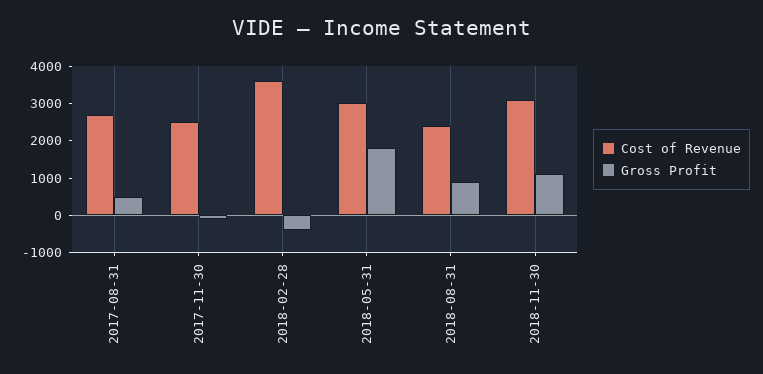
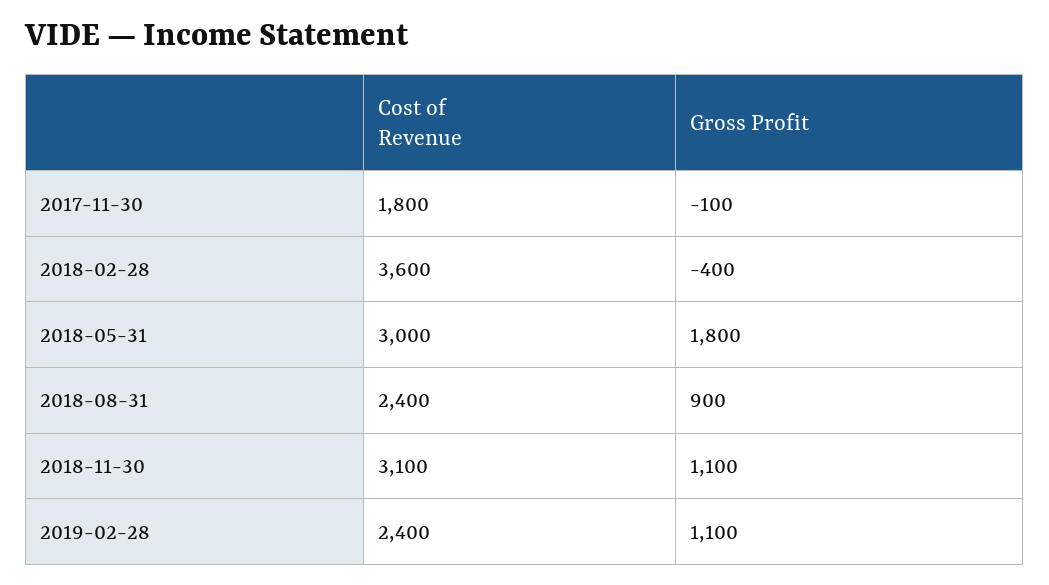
Cost of Revenue, 2017-08-31: 2750 -> none
Gross Profit, 2017-08-31: 500 -> none
Cost of Revenue, 2017-11-30: 2500 -> 1800
Cost of Revenue, 2019-02-28: none -> 2400
Gross Profit, 2019-02-28: none -> 1100

